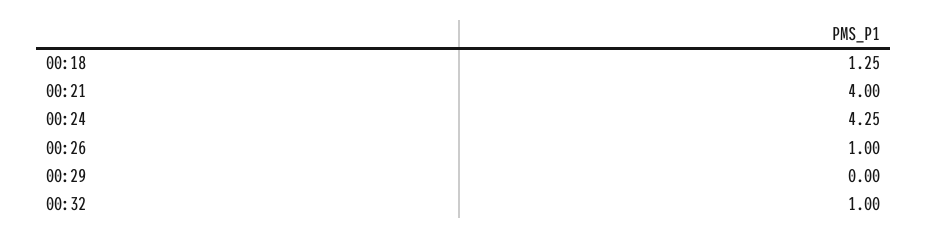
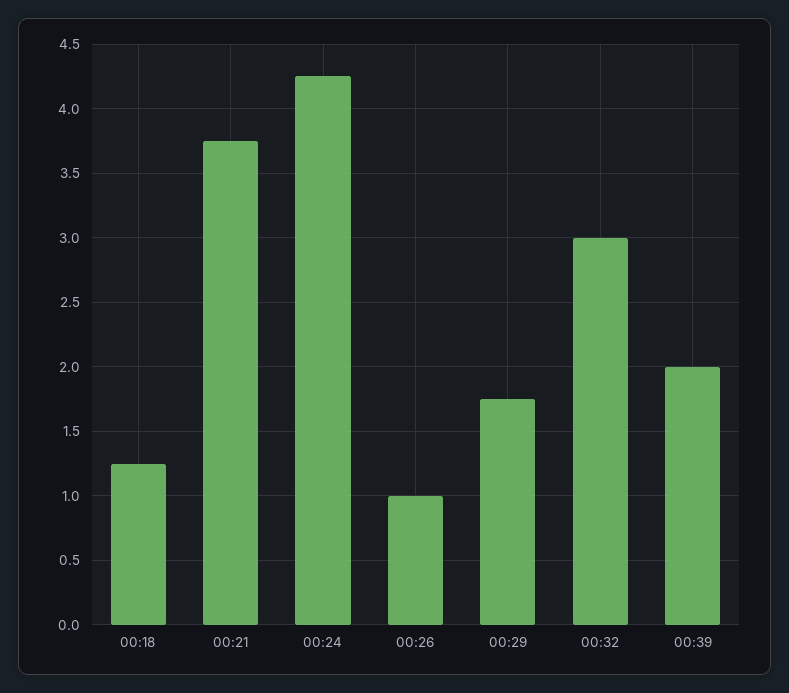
00:21: 4 -> 3.75
00:29: 0 -> 1.75
00:32: 1 -> 3
00:39: none -> 2

